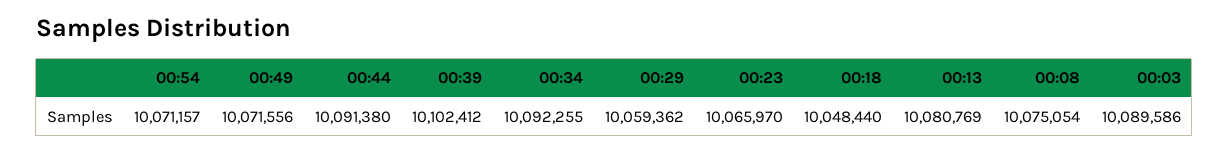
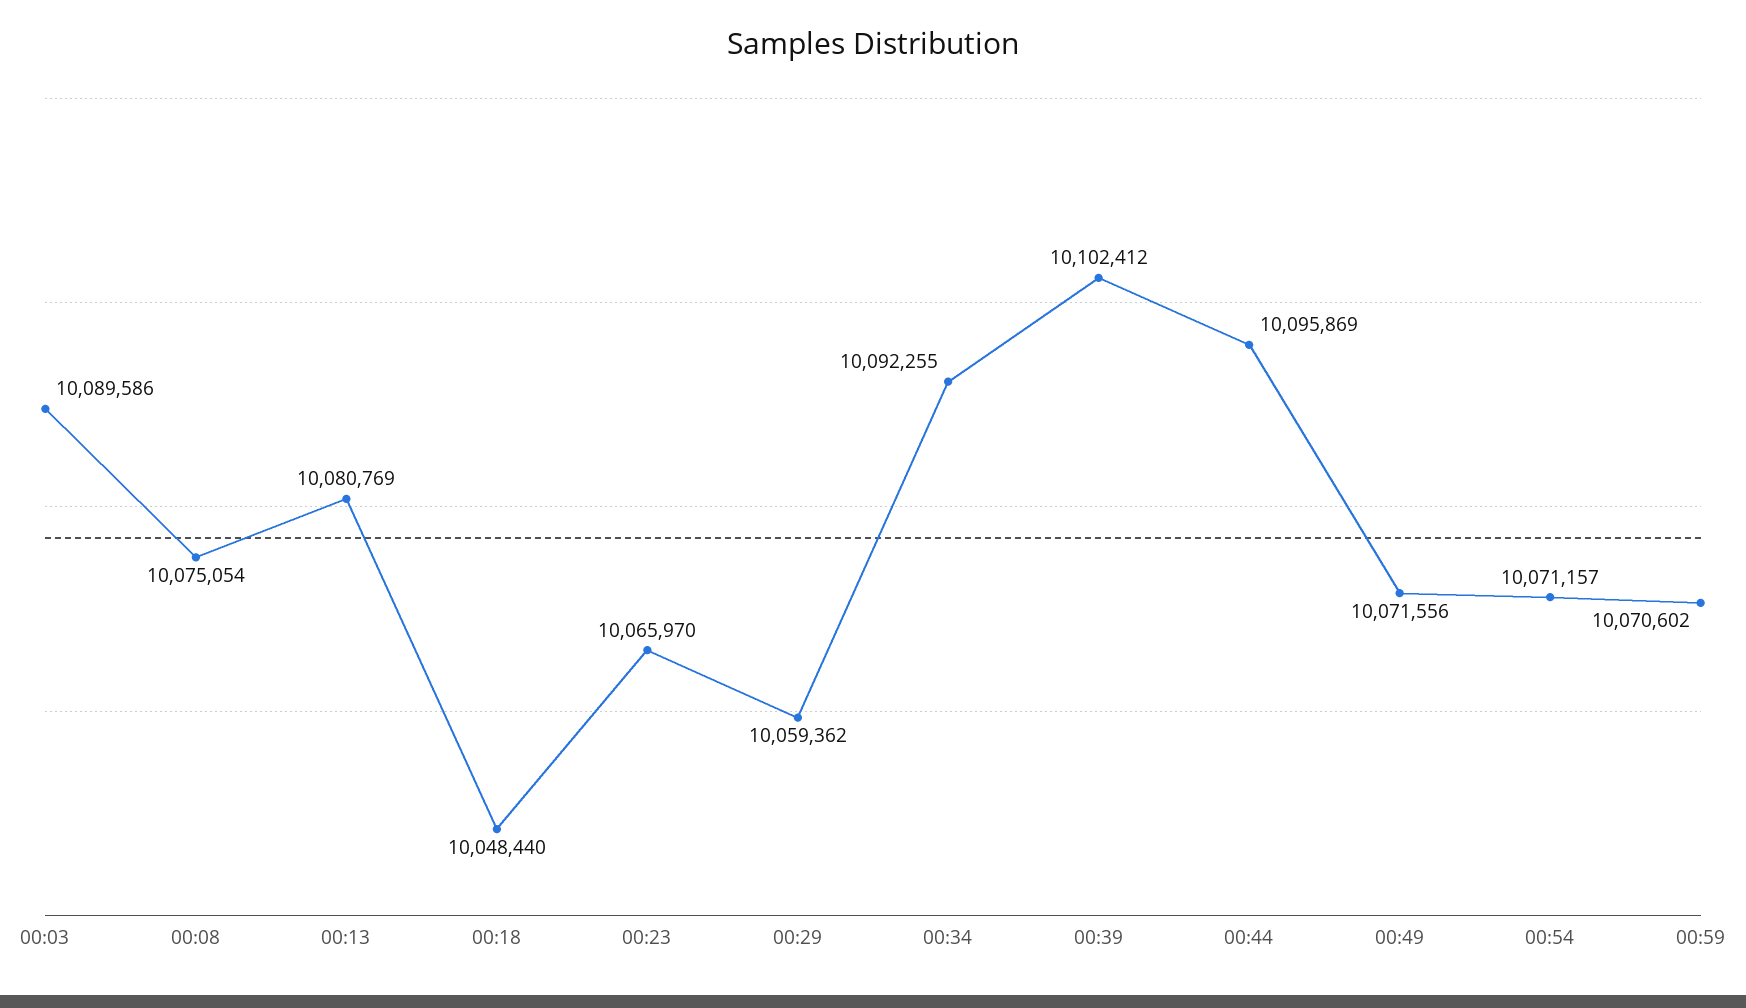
00:44: 10091380 -> 10095869
00:59: none -> 10070602

